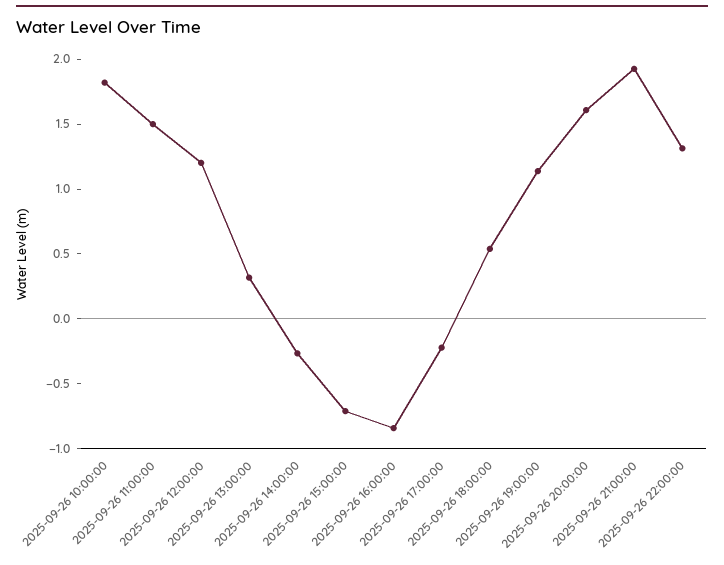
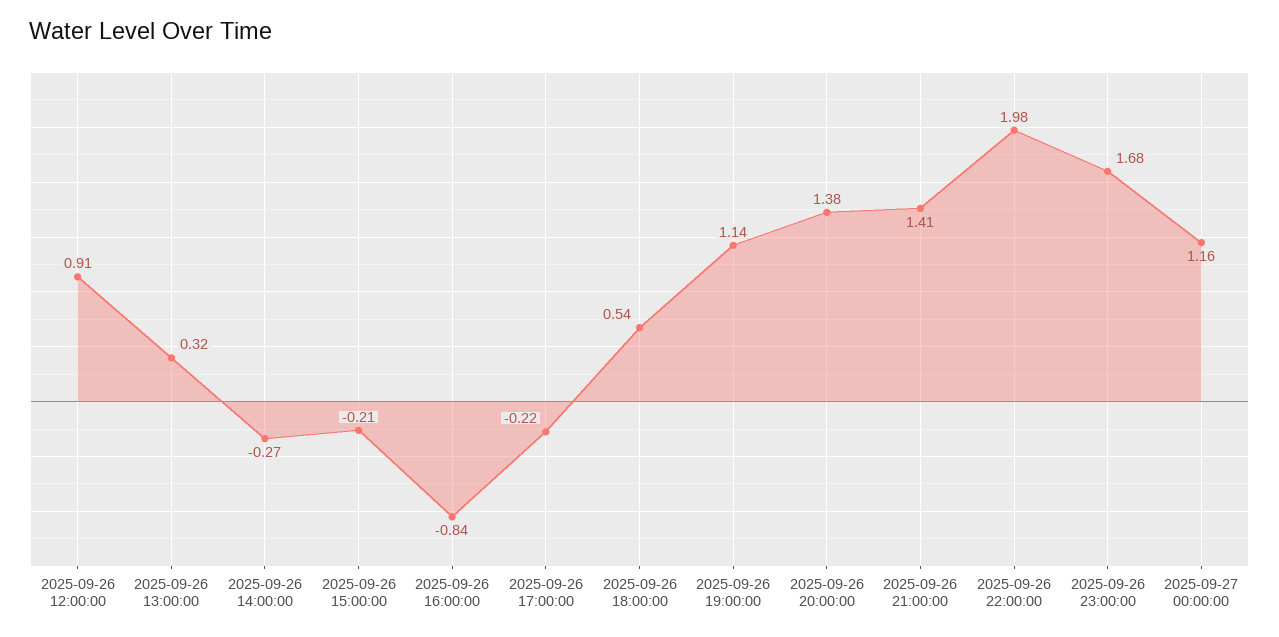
2025-09-26 10:00:00: 1.8 -> none
2025-09-26 11:00:00: 1.5 -> none
2025-09-26 12:00:00: 1.2 -> 0.91
2025-09-26 15:00:00: -0.7 -> -0.21
2025-09-26 20:00:00: 1.6 -> 1.38
2025-09-26 21:00:00: 1.9 -> 1.41
2025-09-26 22:00:00: 1.3 -> 1.98
2025-09-26 23:00:00: none -> 1.68
2025-09-27 00:00:00: none -> 1.16

